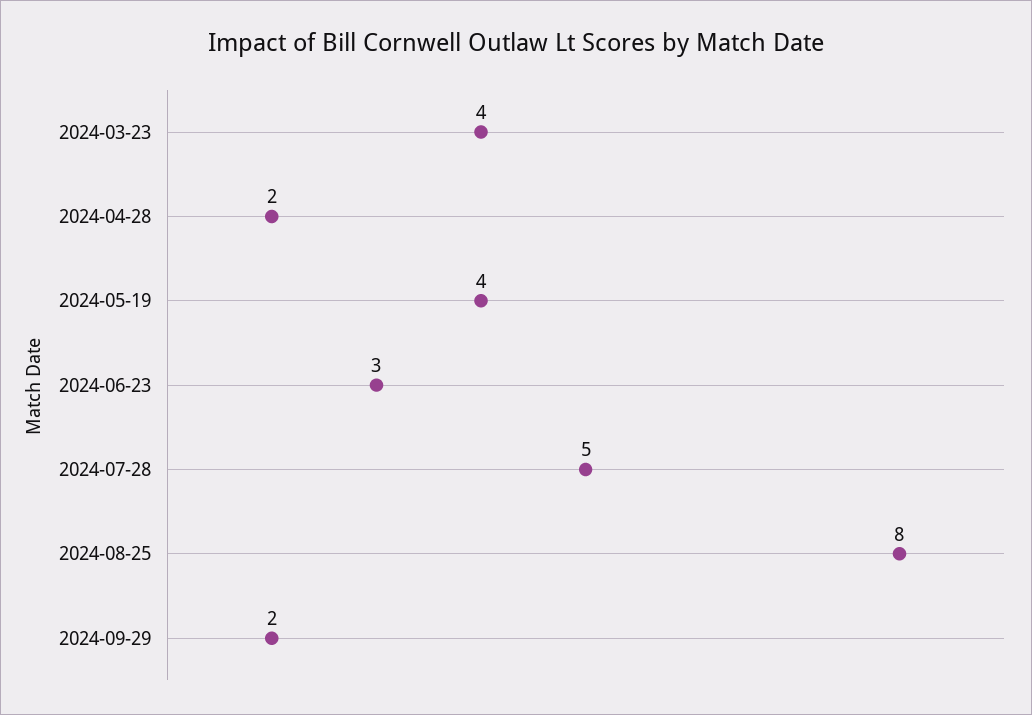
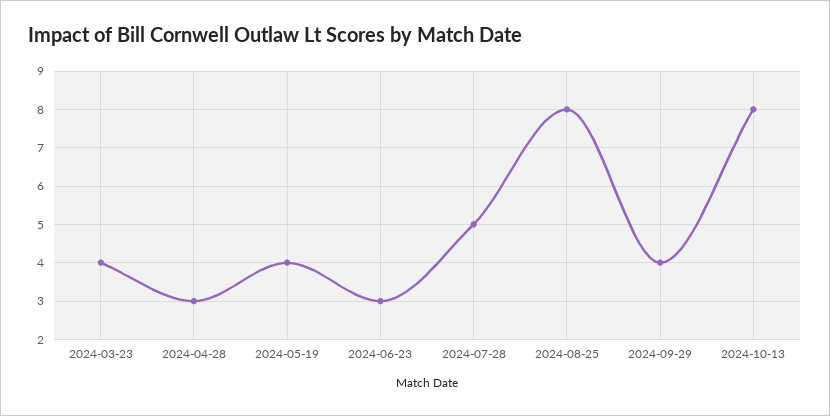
2024-04-28: 2 -> 3
2024-09-29: 2 -> 4
2024-10-13: none -> 8

